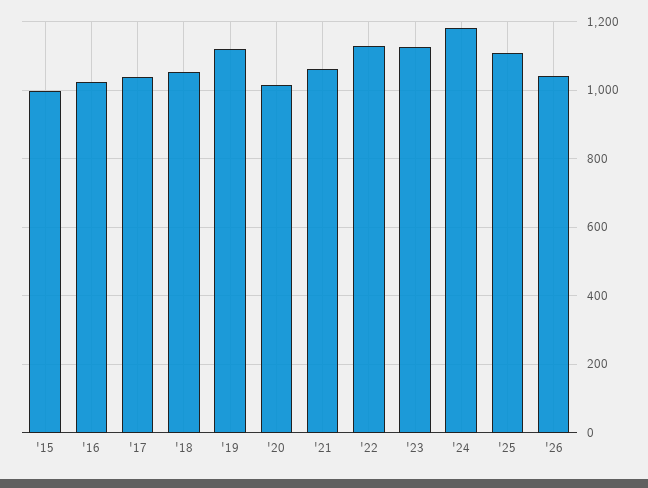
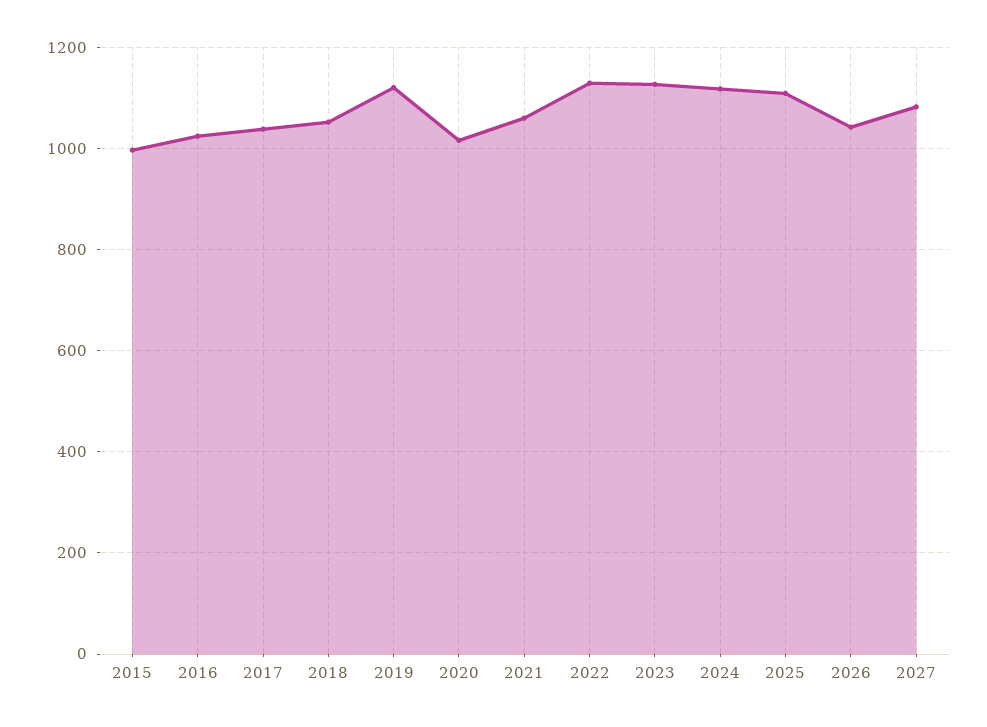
'24: 1180 -> 1120
2027: none -> 1080

